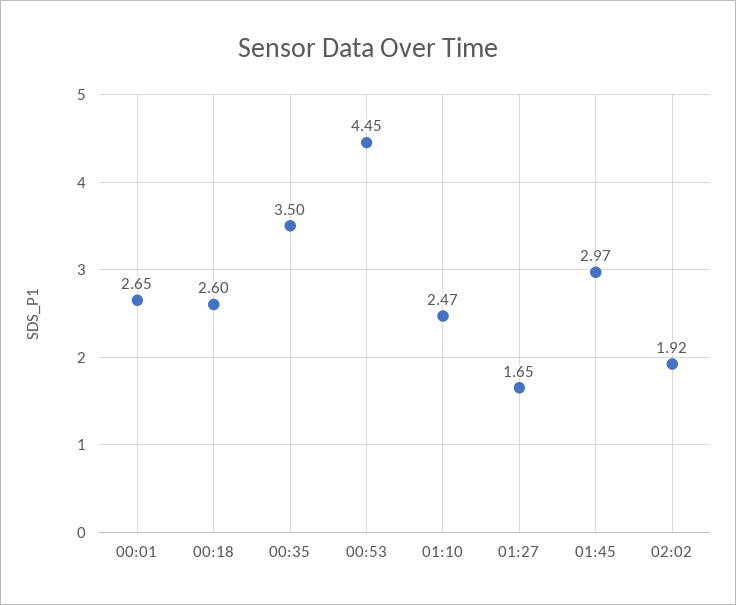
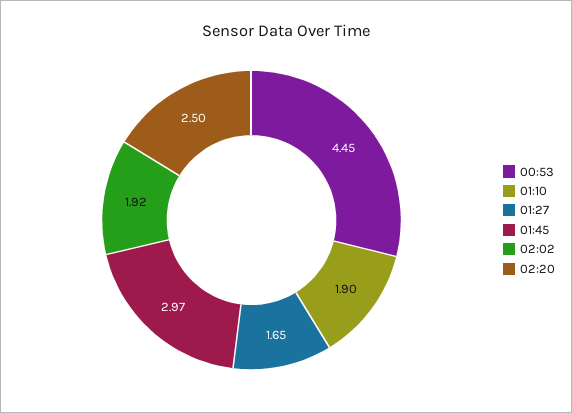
00:01: 2.65 -> none
00:18: 2.6 -> none
00:35: 3.5 -> none
01:10: 2.47 -> 1.9
02:20: none -> 2.5

